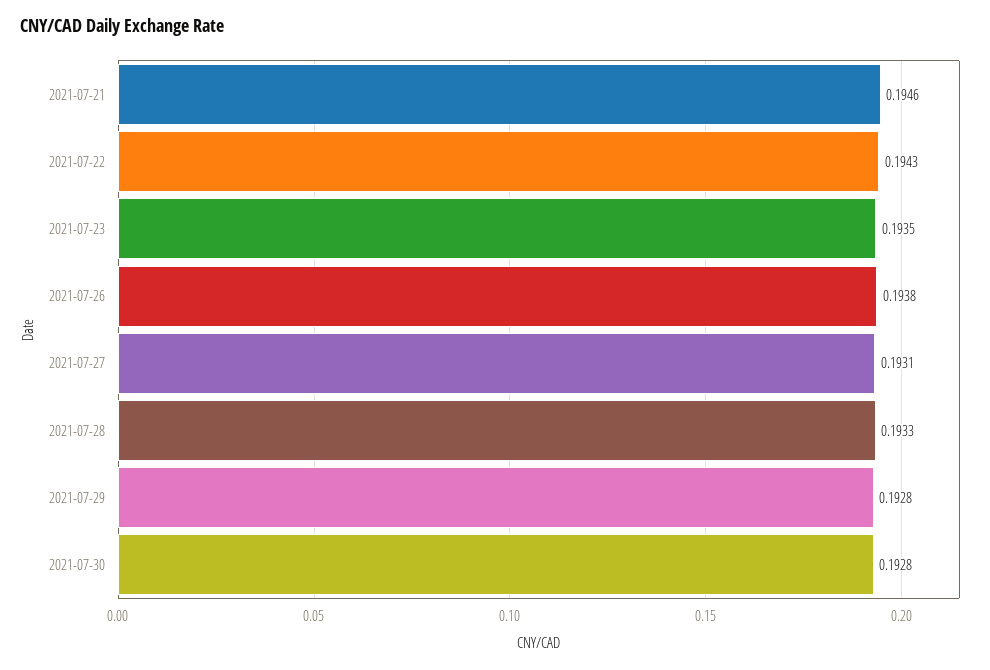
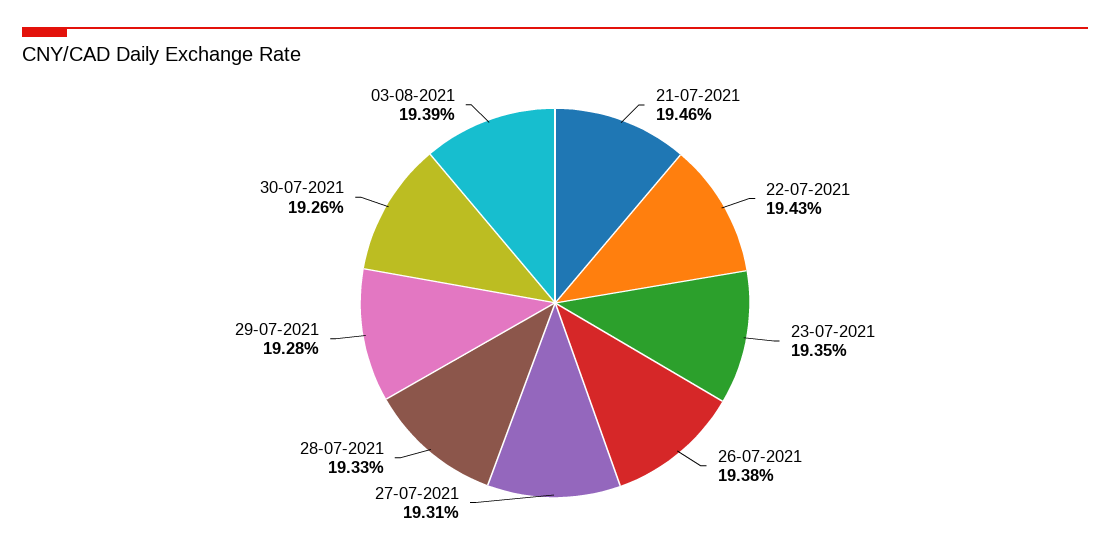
2021-07-30: 0.1928 -> 0.1926
03-08-2021: none -> 0.1939

